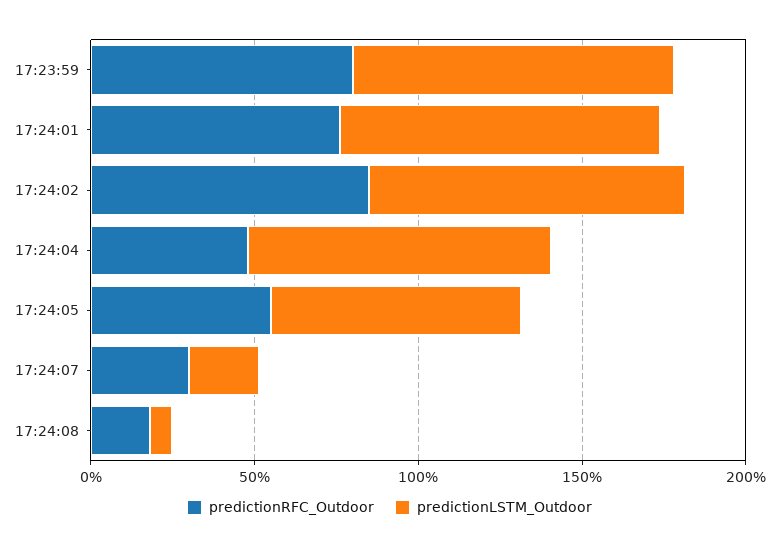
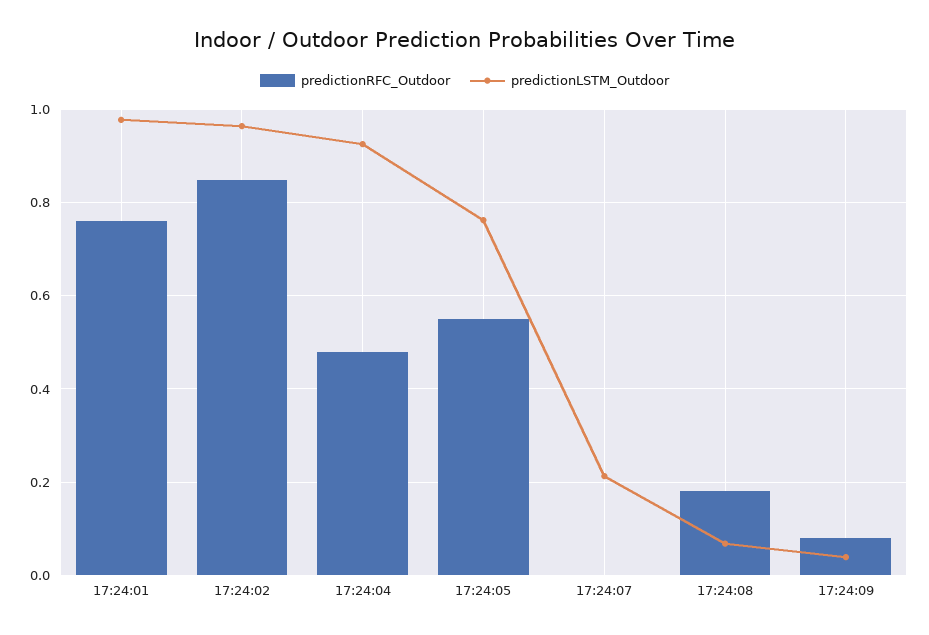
predictionRFC_Outdoor, 17:23:59: 0.8 -> none
predictionLSTM_Outdoor, 17:23:59: 1 -> none
predictionRFC_Outdoor, 17:24:07: 0.3 -> 0
predictionRFC_Outdoor, 17:24:09: none -> 0.08
predictionLSTM_Outdoor, 17:24:09: none -> 0.04

